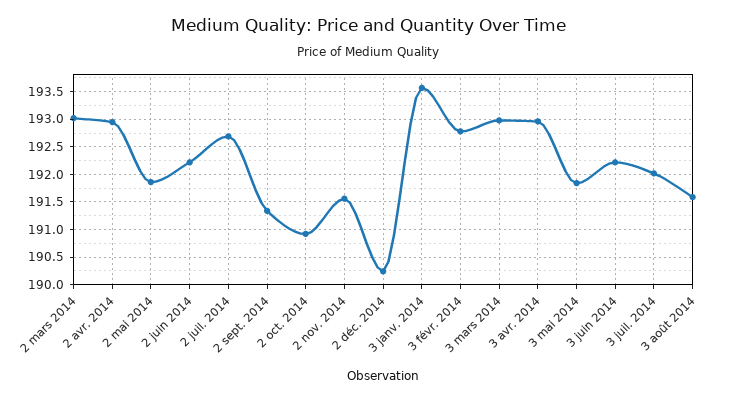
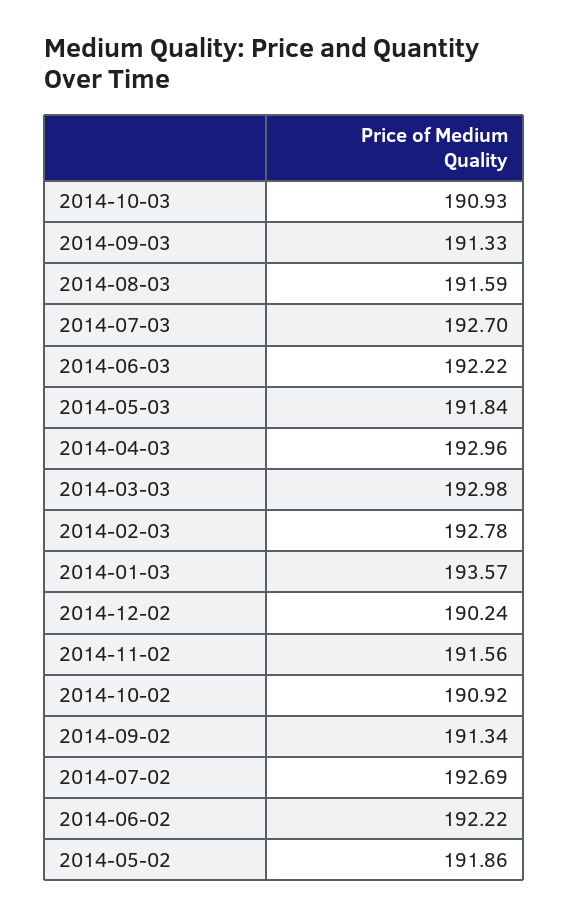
2 mars 2014: 193 -> none
2 avr. 2014: 193 -> none
3 juil. 2014: 192 -> 192.7
2014-10-03: none -> 190.93
2014-09-03: none -> 191.33

